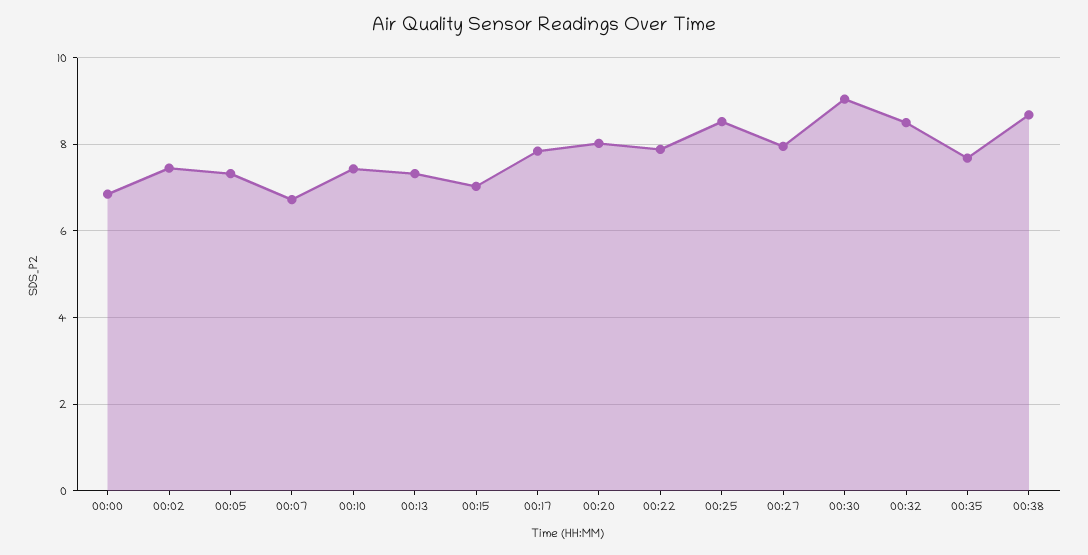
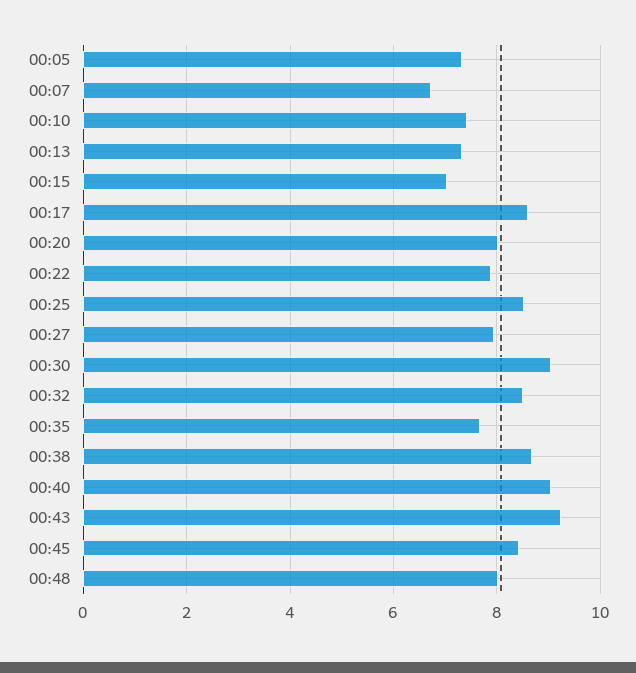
00:00: 6.8 -> none
00:02: 7.4 -> none
00:17: 7.8 -> 8.6
00:40: none -> 9
00:43: none -> 9.2
00:45: none -> 8.4
00:48: none -> 8

